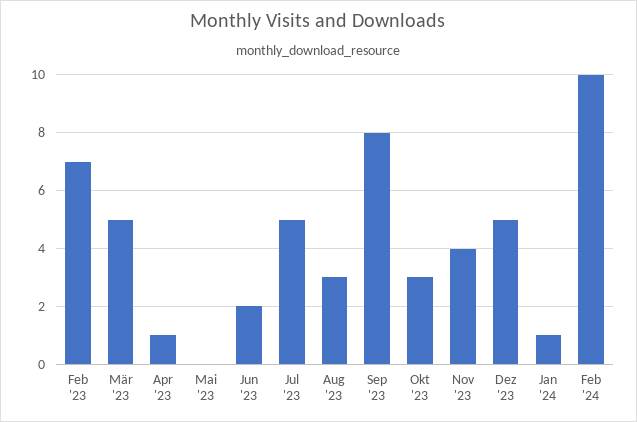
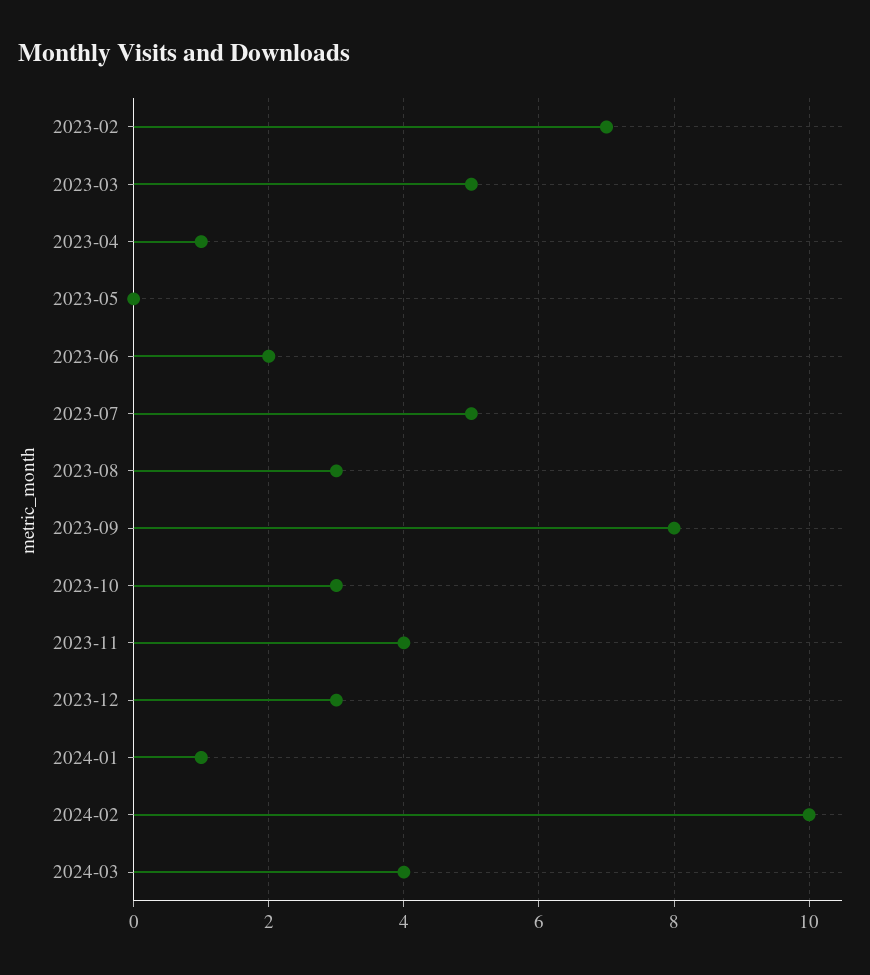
Dez '23: 5 -> 3
2024-03: none -> 4

